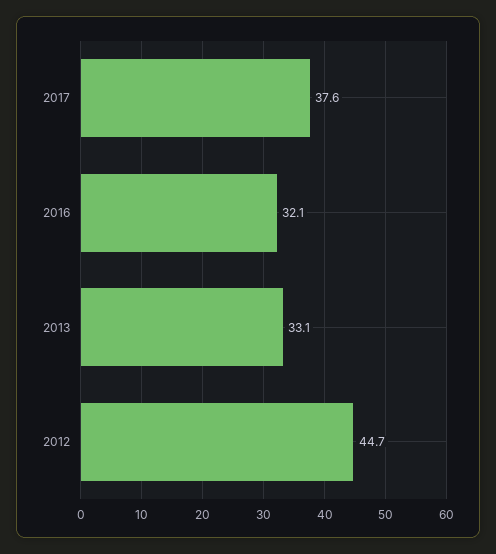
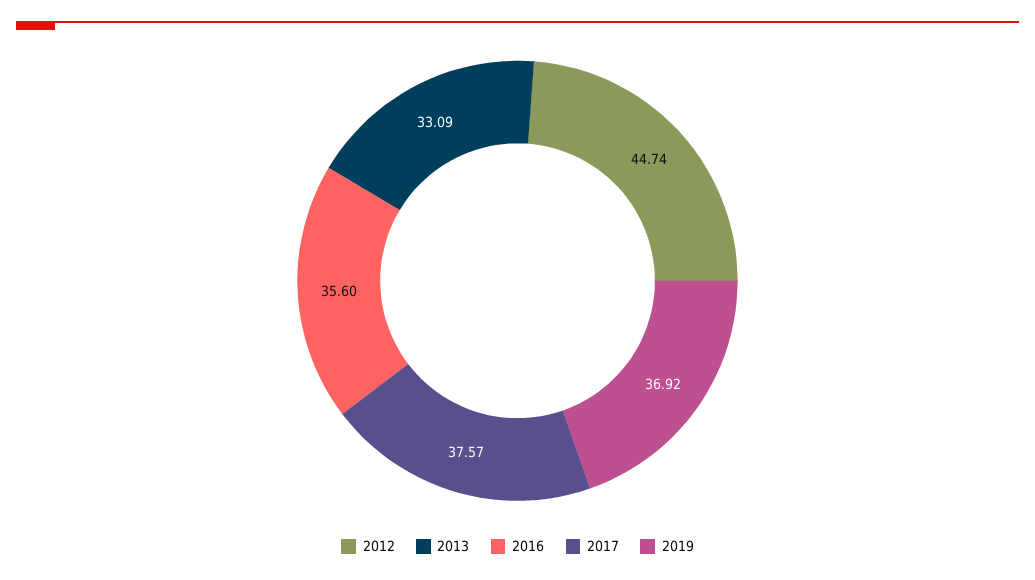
2016: 32.1 -> 35.6
2019: none -> 36.92

